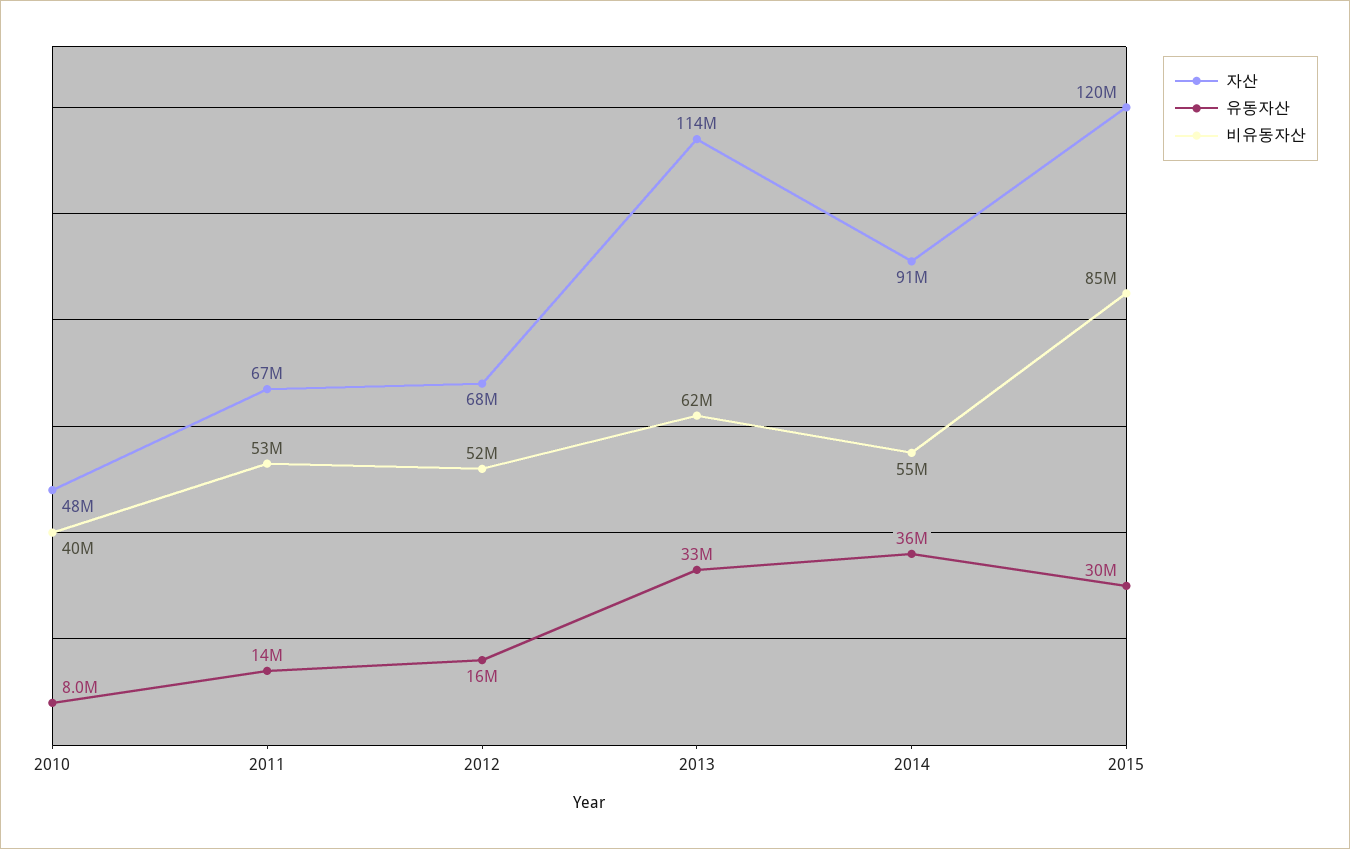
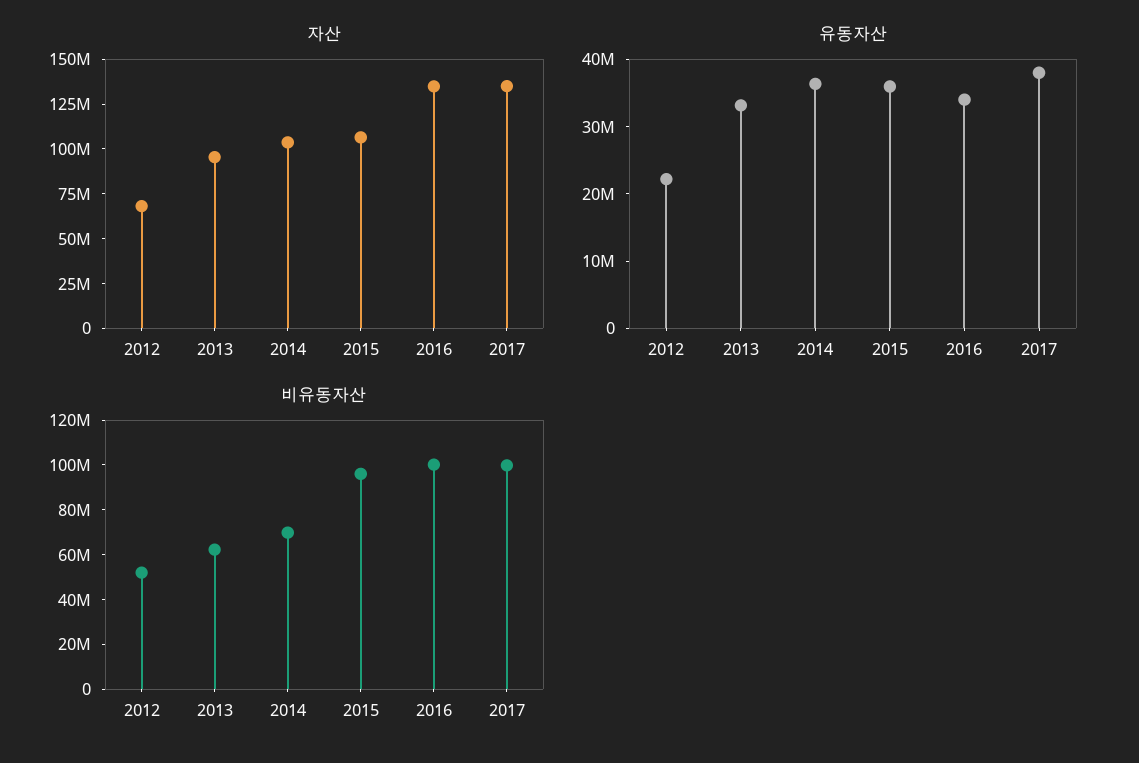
자산, 2010: 48000000 -> none
유동자산, 2010: 8000000 -> none
비유동자산, 2010: 40000000 -> none
자산, 2011: 67000000 -> none
유동자산, 2011: 14000000 -> none
비유동자산, 2011: 53000000 -> none
유동자산, 2012: 16000000 -> 22000000
자산, 2013: 114000000 -> 95000000
자산, 2014: 91000000 -> 105000000
비유동자산, 2014: 55000000 -> 70000000
자산, 2015: 120000000 -> 105000000
유동자산, 2015: 30000000 -> 36000000
비유동자산, 2015: 85000000 -> 95000000
자산, 2016: none -> 135000000
자산, 2017: none -> 135000000
유동자산, 2016: none -> 34000000
유동자산, 2017: none -> 38000000
비유동자산, 2016: none -> 100000000
비유동자산, 2017: none -> 100000000

